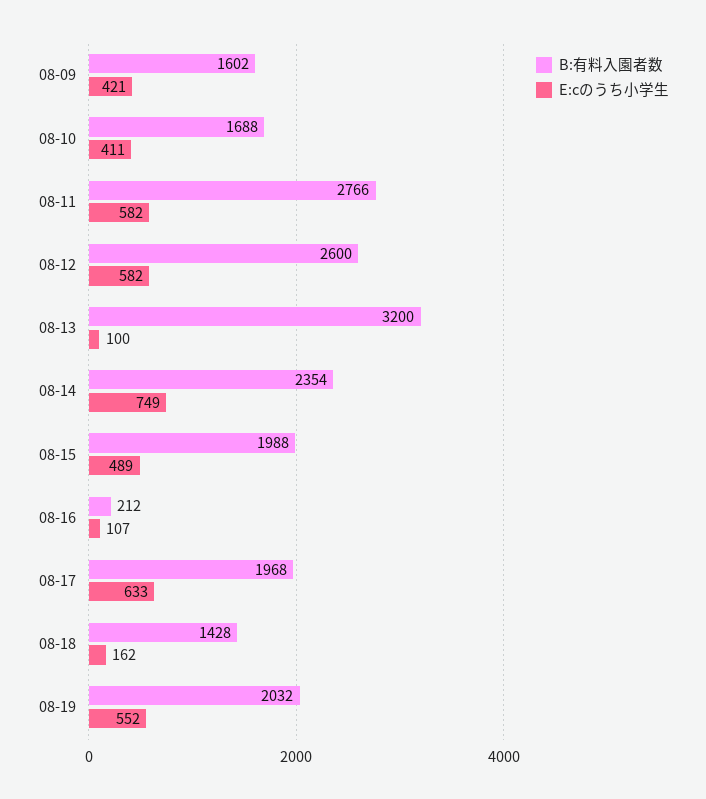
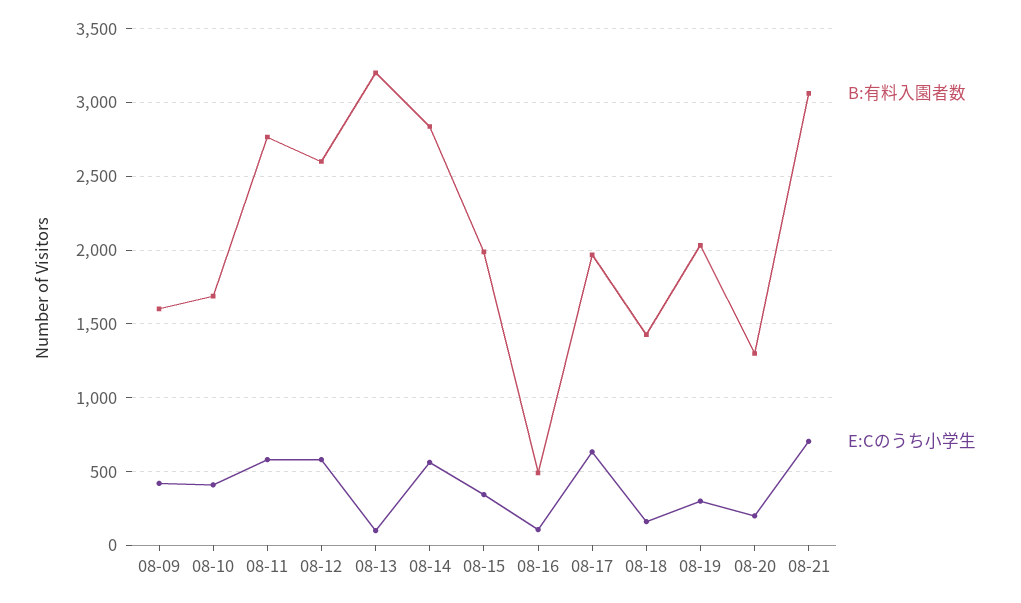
B:有料入園者数, 08-14: 2354 -> 2850
E:cのうち小学生, 08-14: 749 -> 550
E:cのうち小学生, 08-15: 489 -> 350
B:有料入園者数, 08-16: 212 -> 500
E:cのうち小学生, 08-19: 552 -> 300
B:有料入園者数, 08-20: none -> 1300
E:cのうち小学生, 08-20: none -> 200
B:有料入園者数, 08-21: none -> 3050
E:cのうち小学生, 08-21: none -> 700

